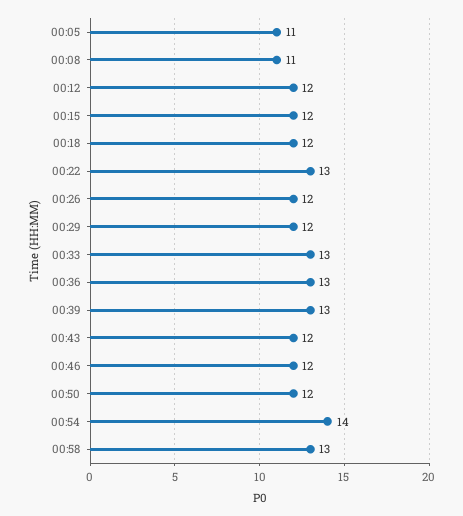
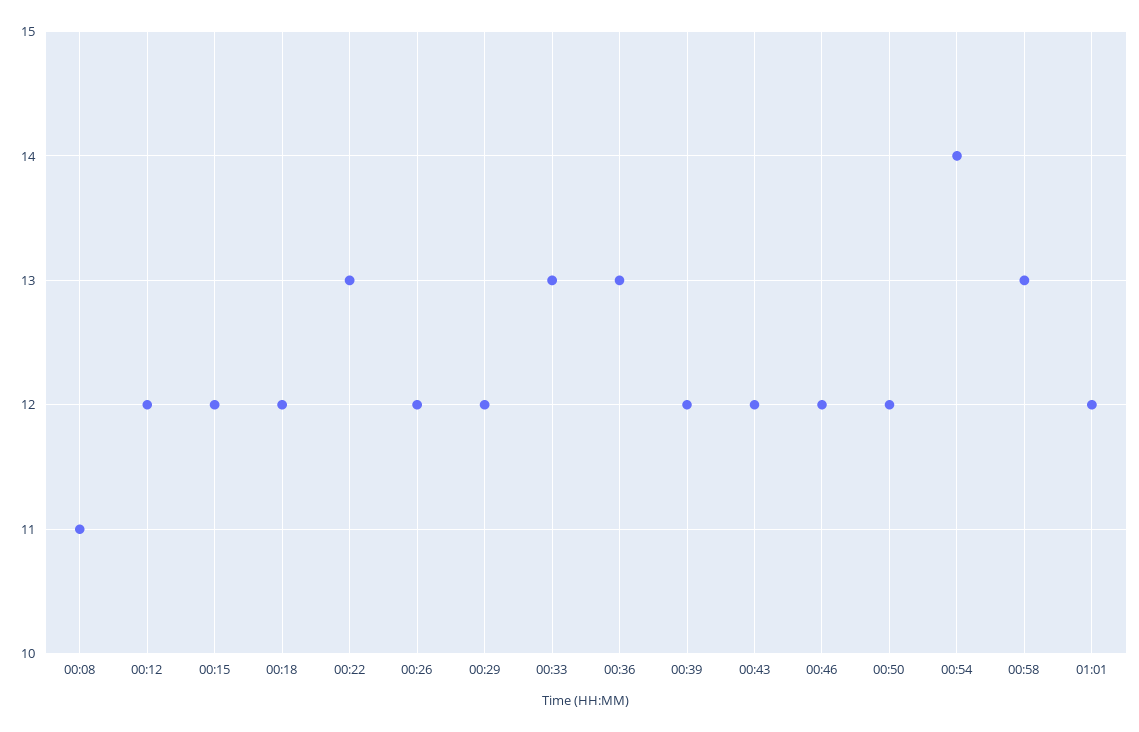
00:05: 11 -> none
00:39: 13 -> 12
01:01: none -> 12

